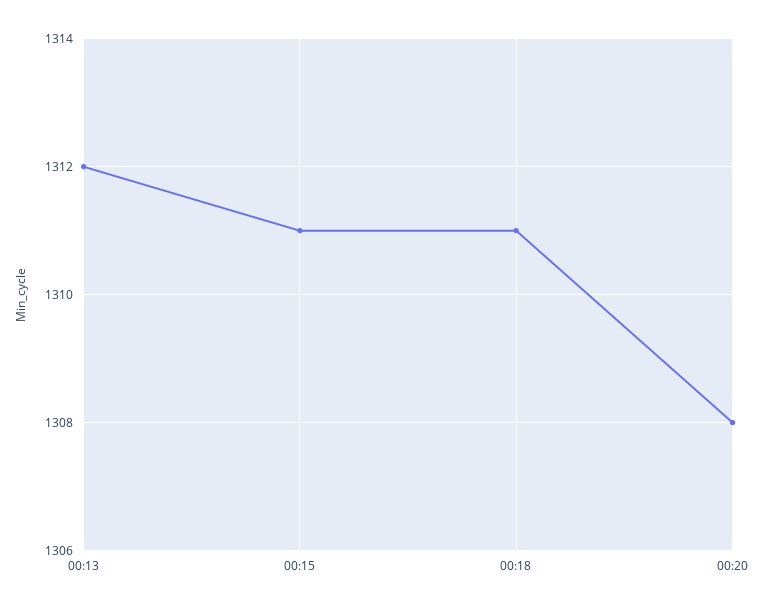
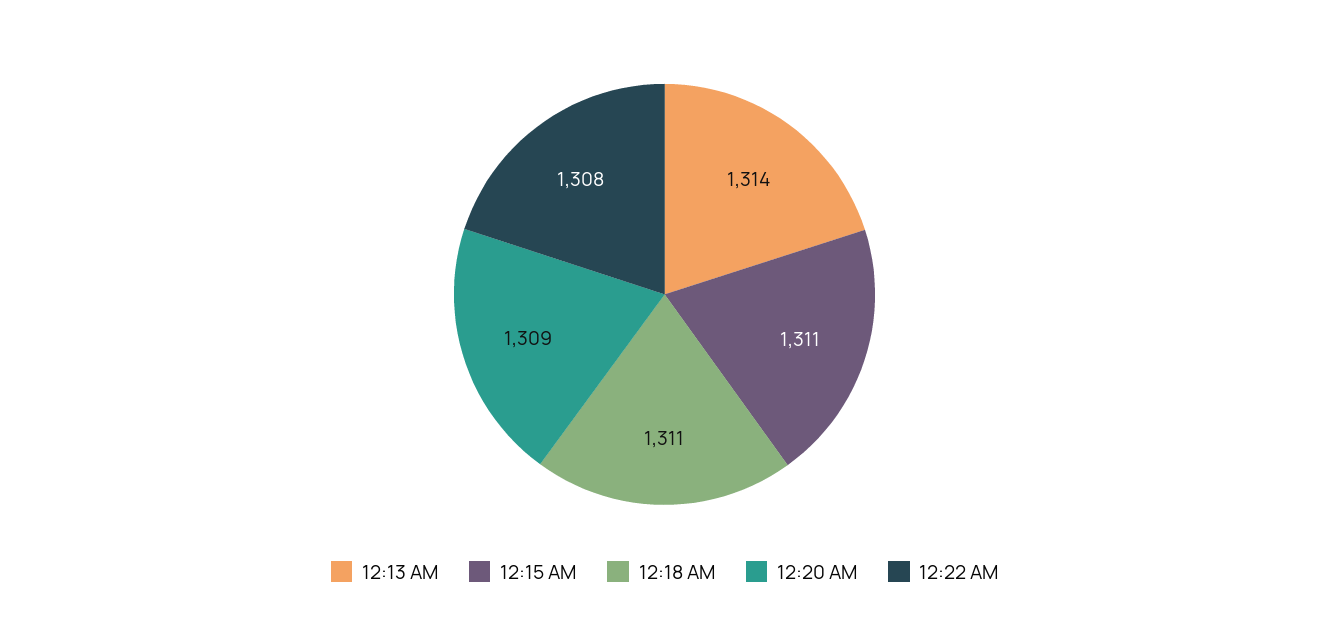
00:13: 1312 -> 1314
00:20: 1308 -> 1309
12:22 AM: none -> 1308

